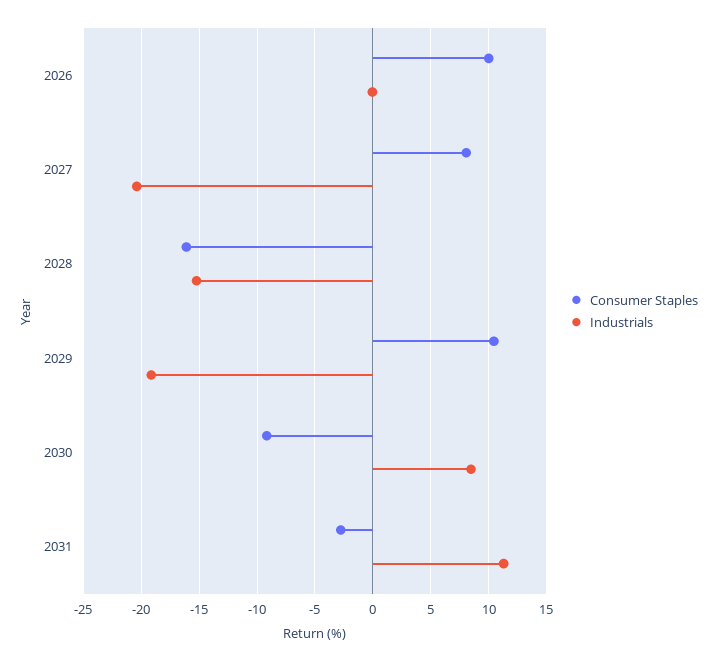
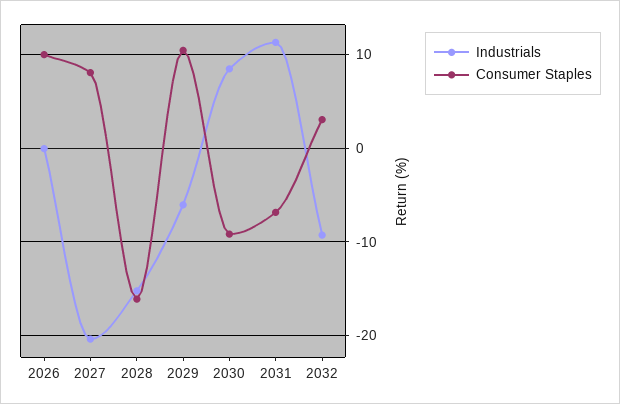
Industrials, 2029: -19 -> -6
Consumer Staples, 2031: -3 -> -7
Industrials, 2032: none -> -9
Consumer Staples, 2032: none -> 3

